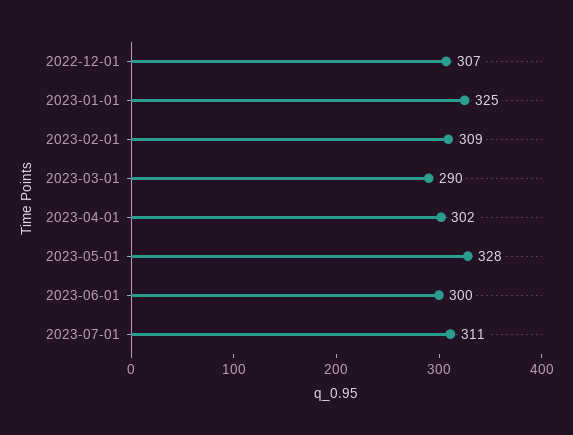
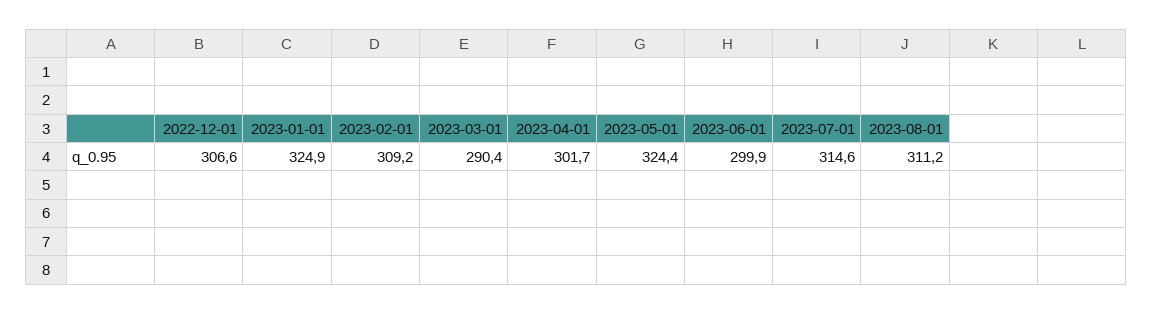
2023-05-01: 328 -> 324.4
2023-07-01: 311 -> 314.6
2023-08-01: none -> 311.2

